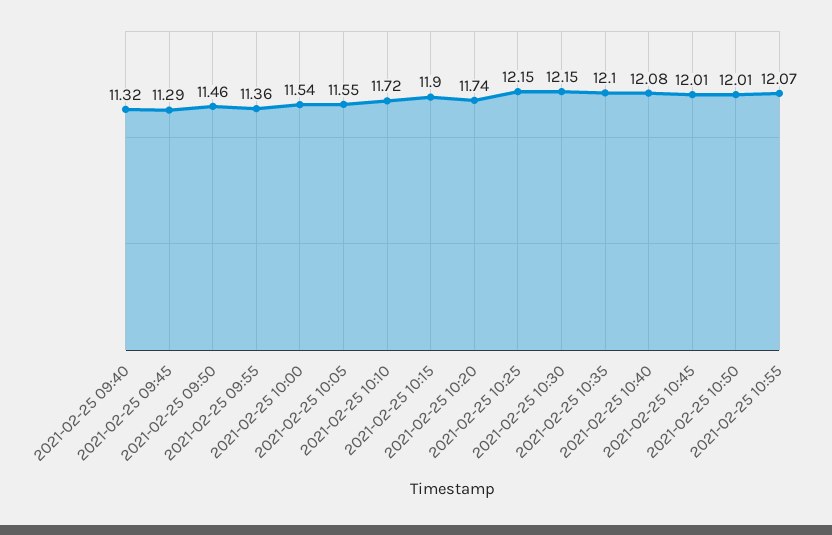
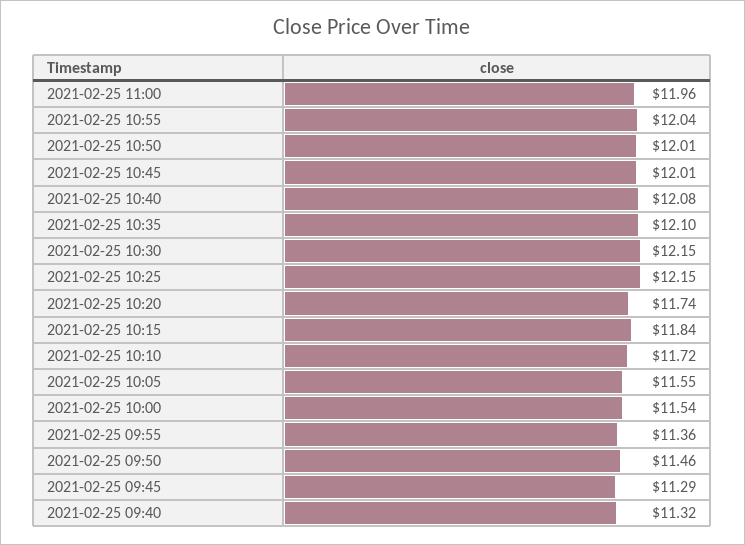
2021-02-25 10:15: 11.9 -> 11.84
2021-02-25 10:55: 12.07 -> 12.04
2021-02-25 11:00: none -> 11.96

